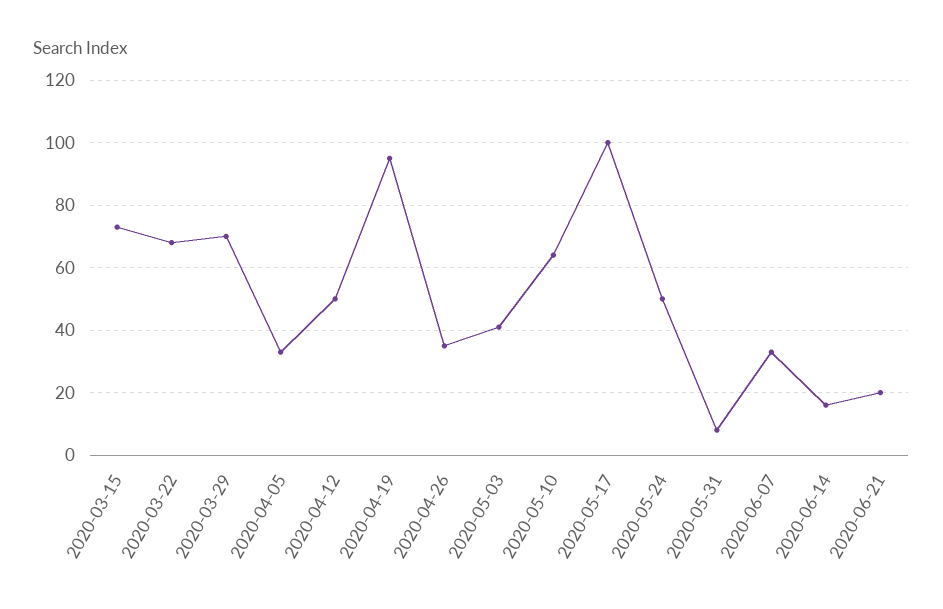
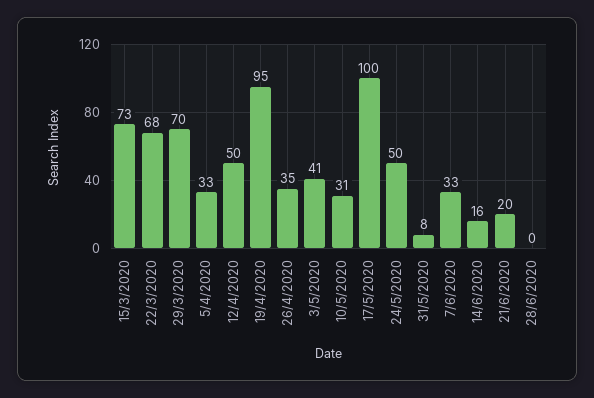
2020-05-10: 65 -> 31
28/6/2020: none -> 0

